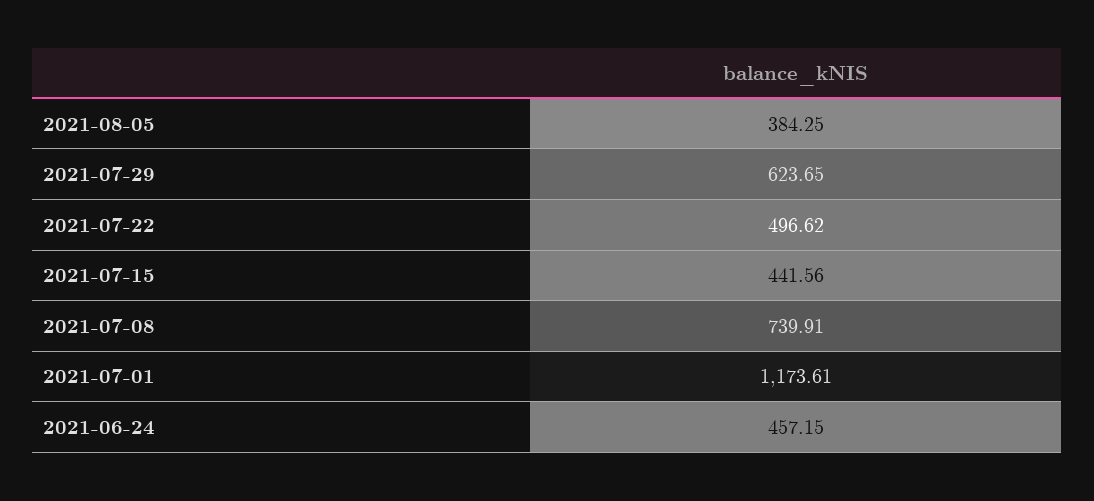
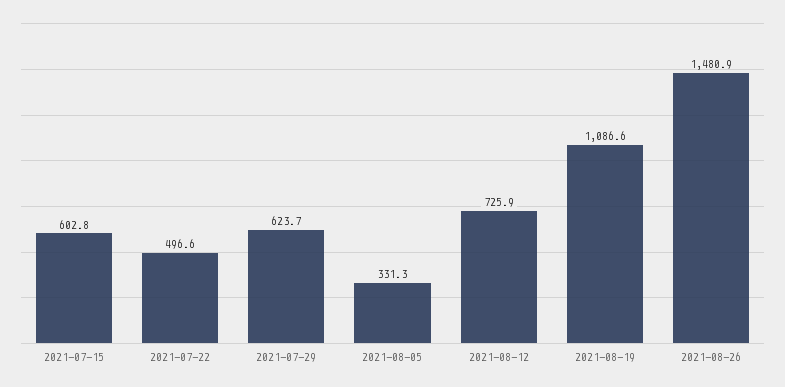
2021-08-05: 384.25 -> 331.3
2021-07-15: 441.56 -> 602.8
2021-07-08: 739.91 -> none
2021-07-01: 1173.61 -> none
2021-06-24: 457.15 -> none
2021-08-12: none -> 725.9
2021-08-19: none -> 1086.6
2021-08-26: none -> 1480.9

